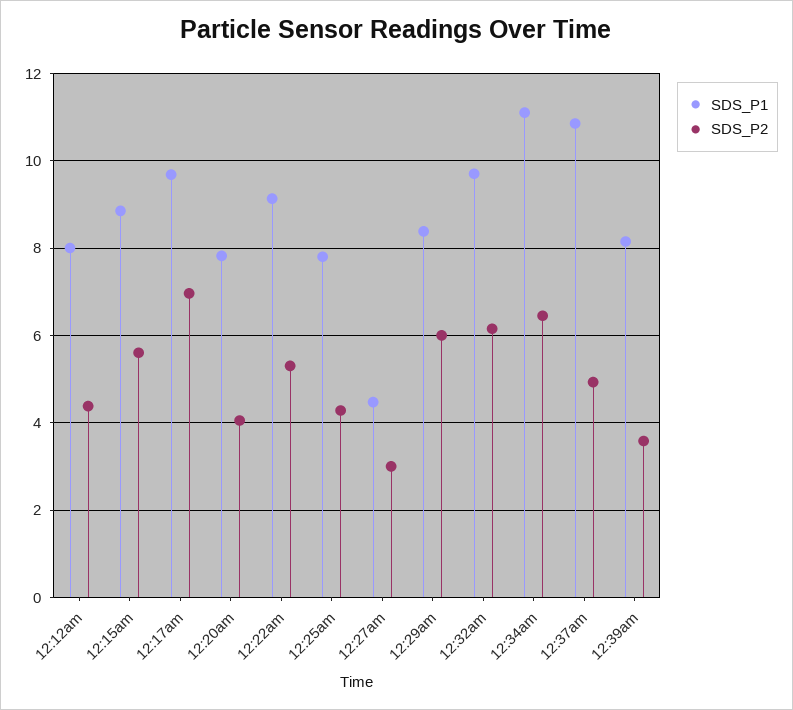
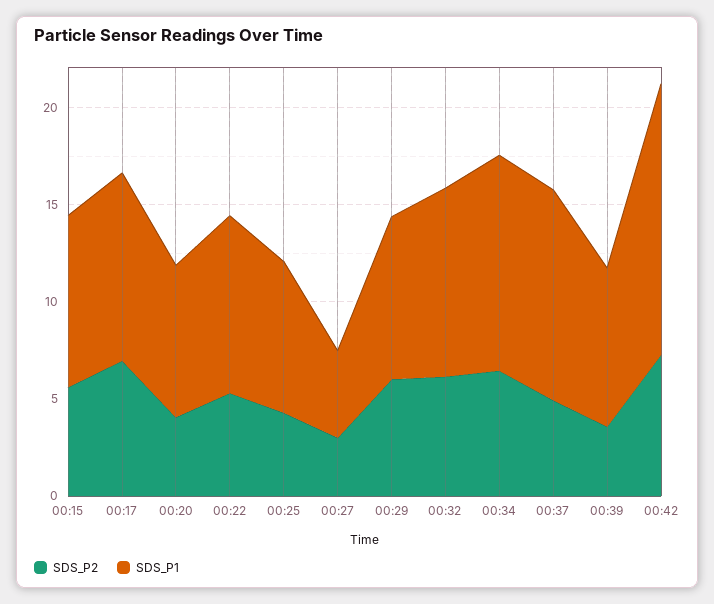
SDS_P1, 12:12am: 8 -> none
SDS_P2, 12:12am: 4.4 -> none
SDS_P2, 00:42: none -> 7
SDS_P1, 00:42: none -> 14

